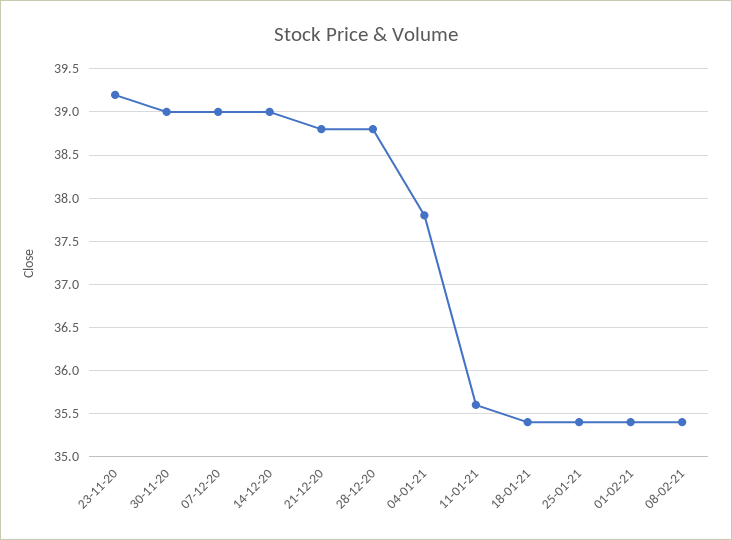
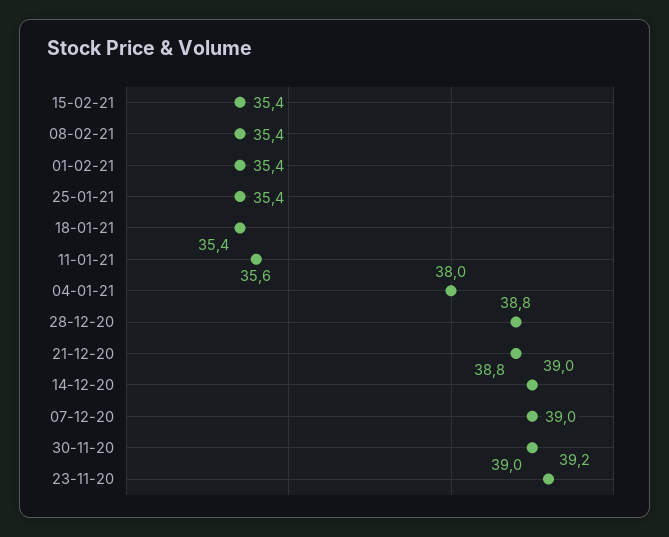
04-01-21: 37.8 -> 38
15-02-21: none -> 35.4

